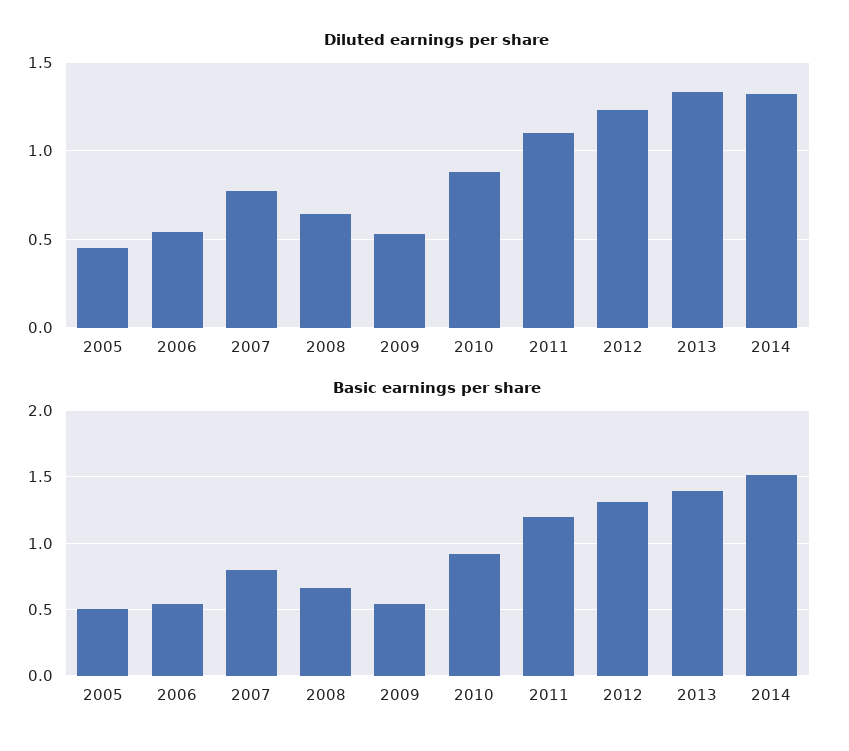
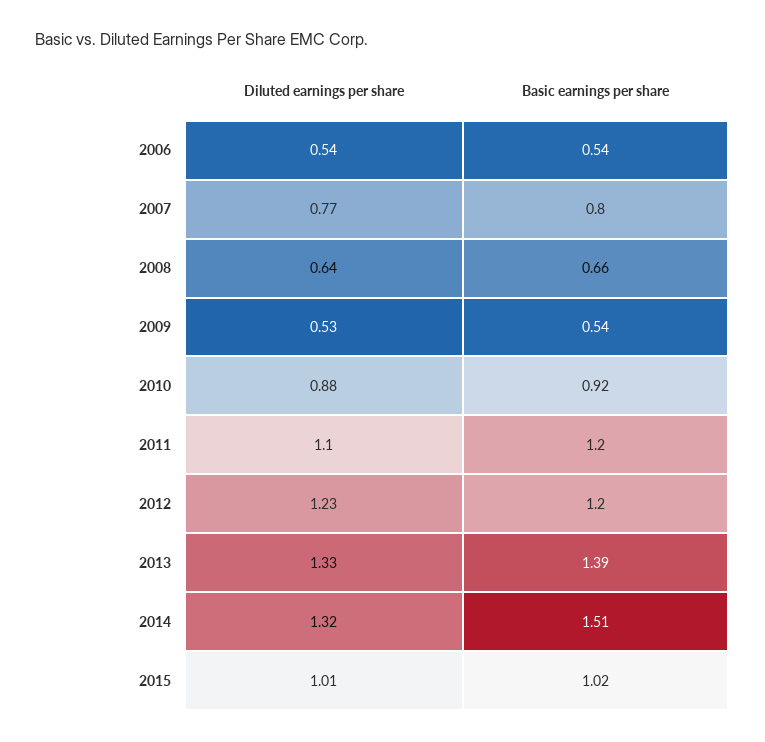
Diluted earnings per share, 2005: 0.45 -> none
Basic earnings per share, 2005: 0.5 -> none
Basic earnings per share, 2012: 1.3 -> 1.2
Diluted earnings per share, 2015: none -> 1.01
Basic earnings per share, 2015: none -> 1.02

